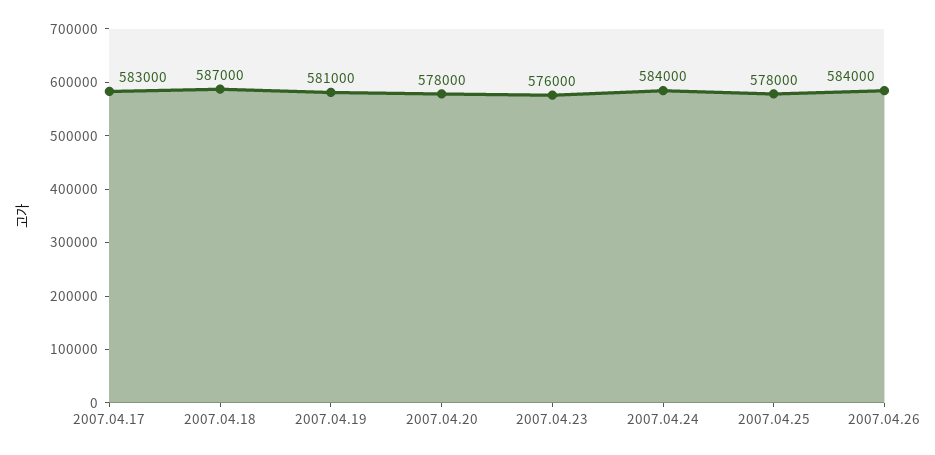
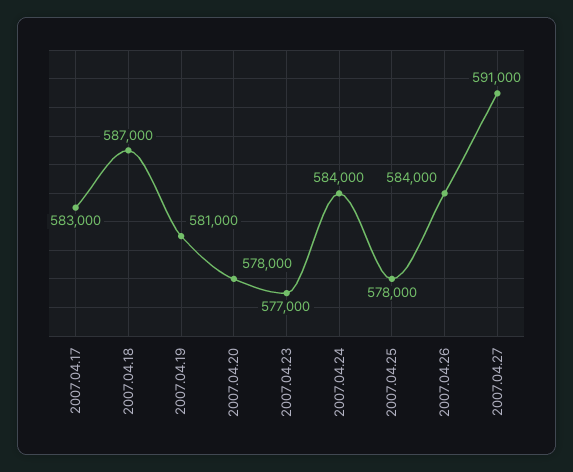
2007.04.23: 576000 -> 577000
2007.04.27: none -> 591000

